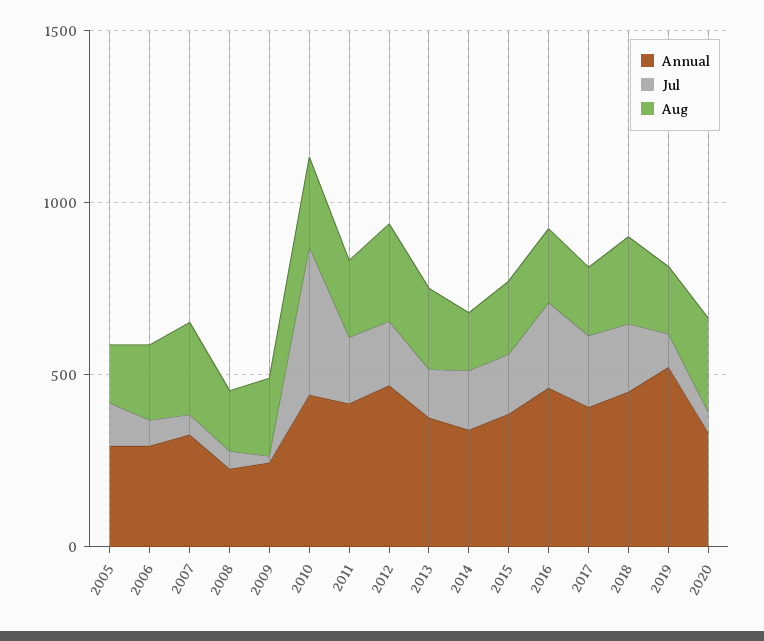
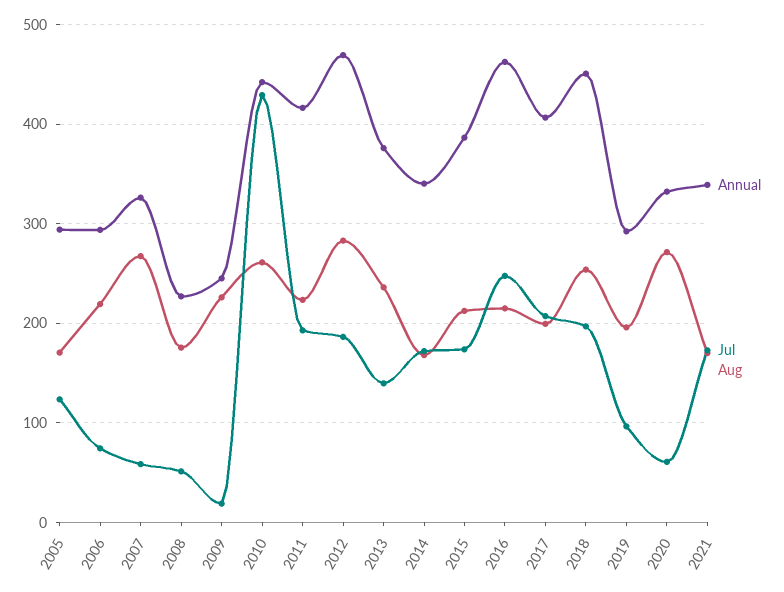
Annual, 2019: 500 -> 290
Annual, 2021: none -> 340
Jul, 2021: none -> 170
Aug, 2021: none -> 170

